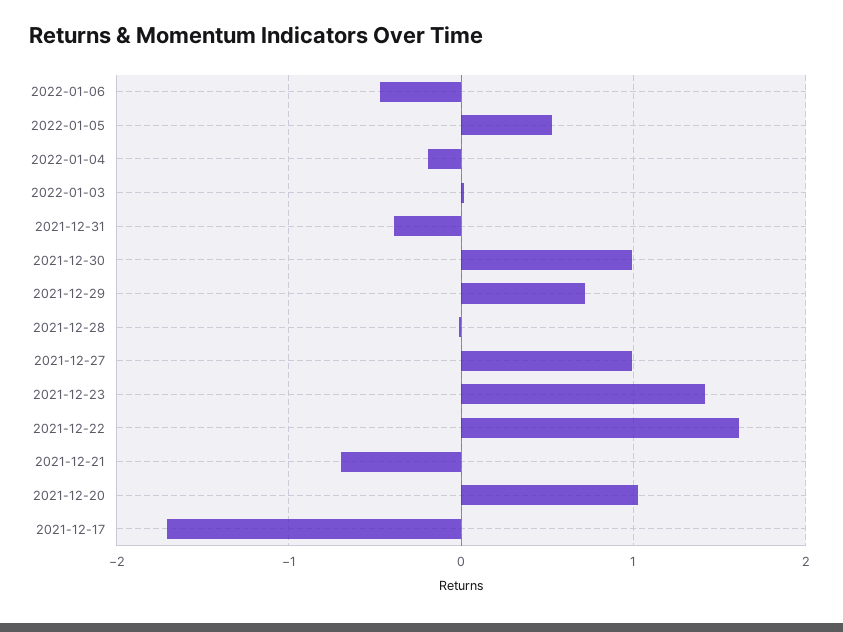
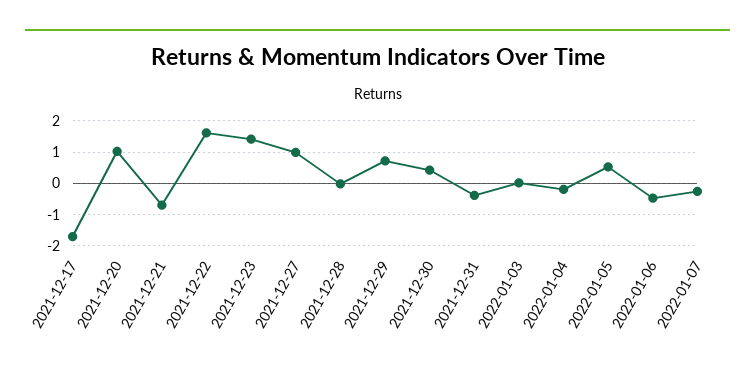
2021-12-30: 1 -> 0.4
2022-01-07: none -> -0.2

